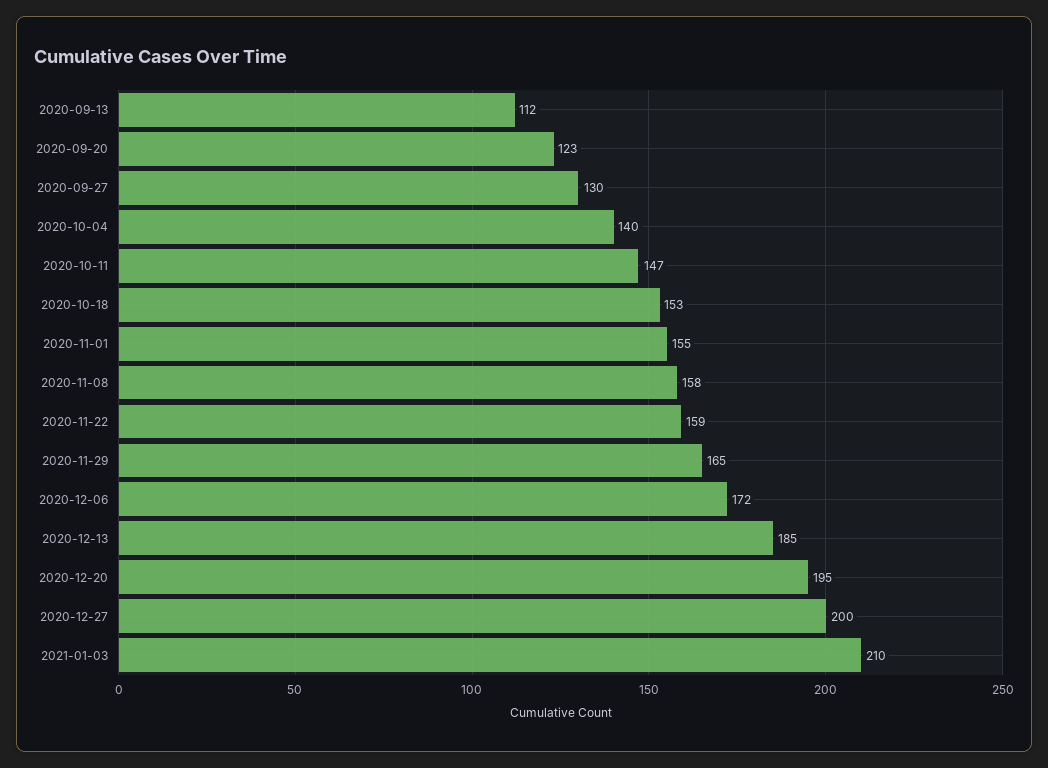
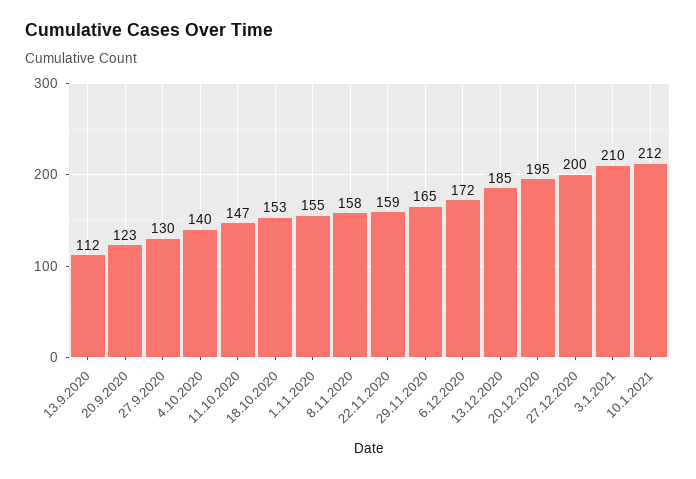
10.1.2021: none -> 212

